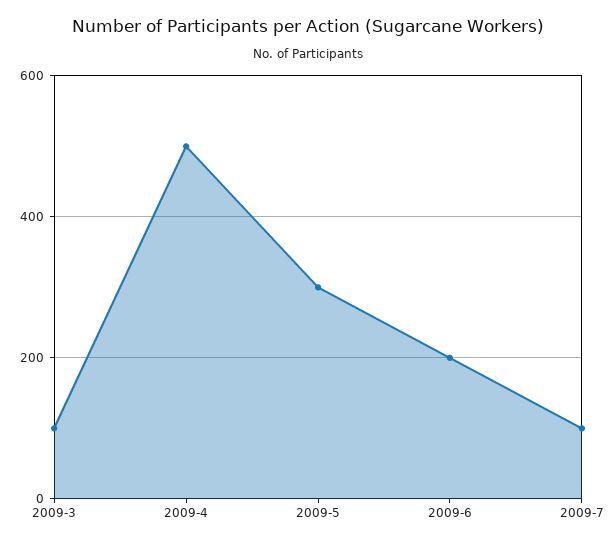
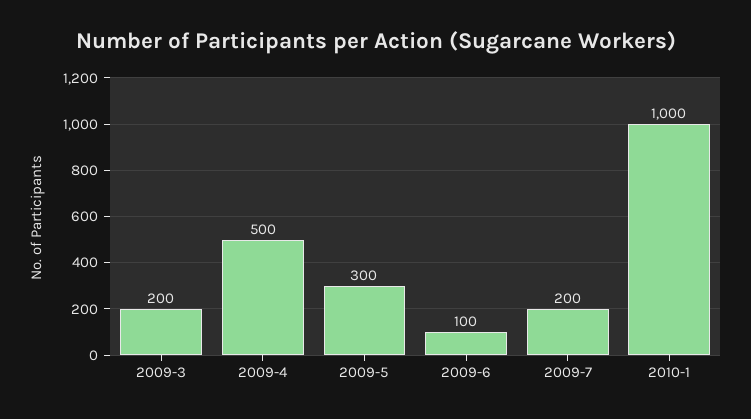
2009-3: 100 -> 200
2009-6: 200 -> 100
2009-7: 100 -> 200
2010-1: none -> 1000

